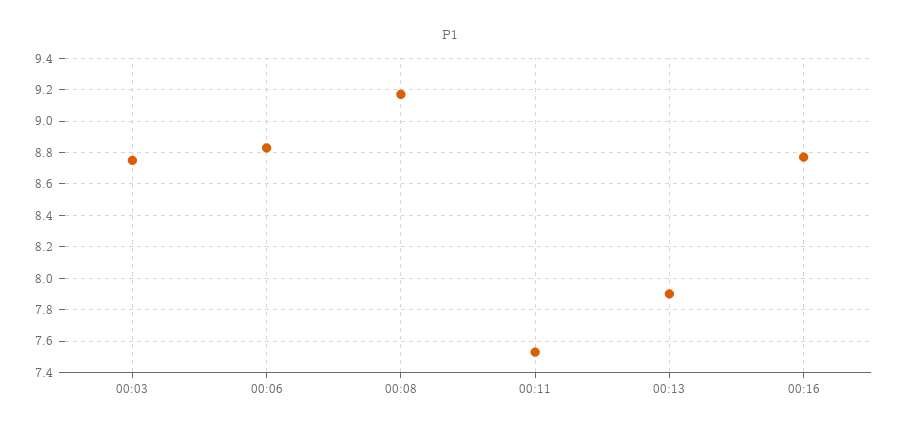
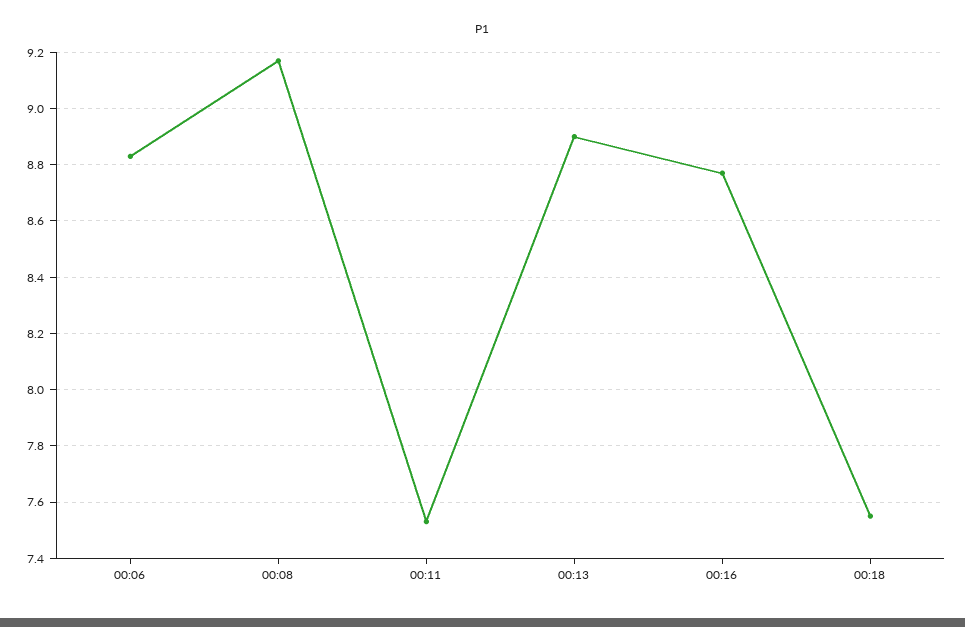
00:03: 8.75 -> none
00:13: 7.9 -> 8.9
00:18: none -> 7.55

